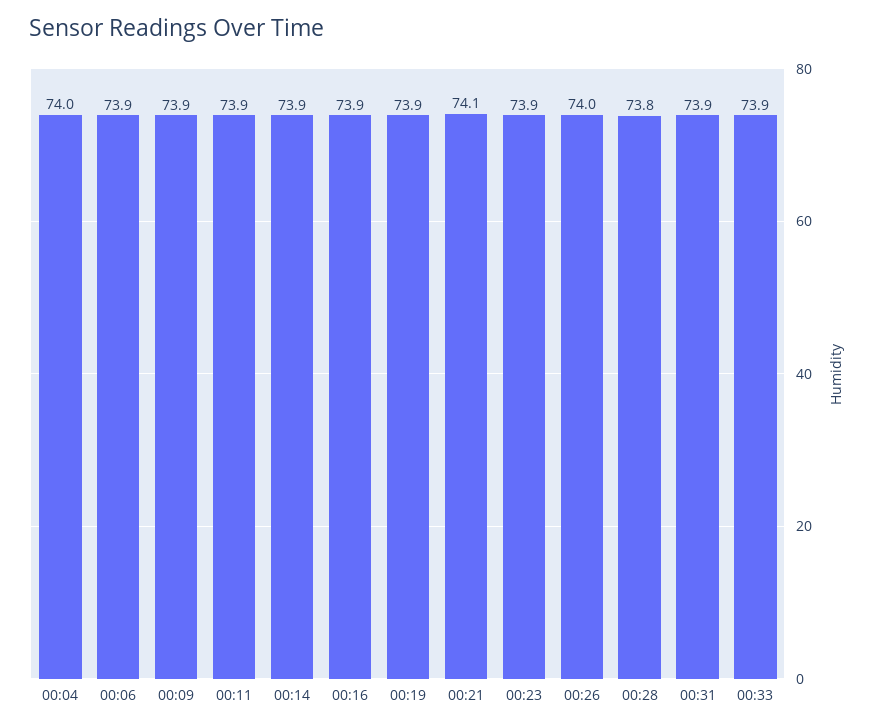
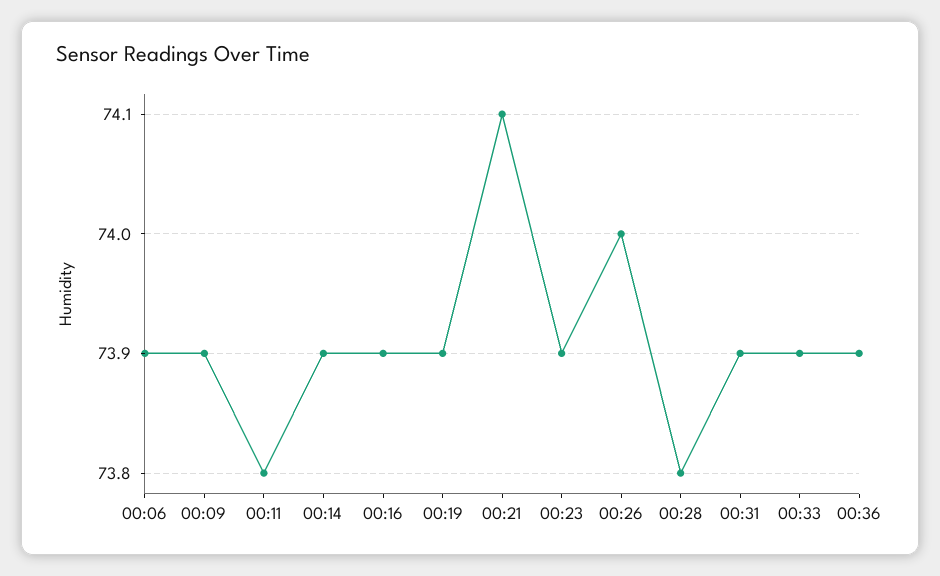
00:04: 74 -> none
00:11: 73.9 -> 73.8
00:36: none -> 73.9

